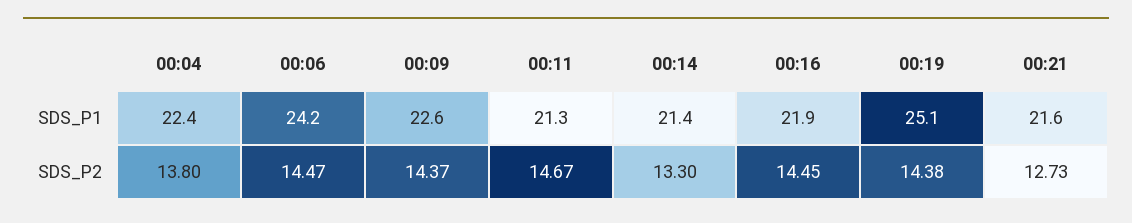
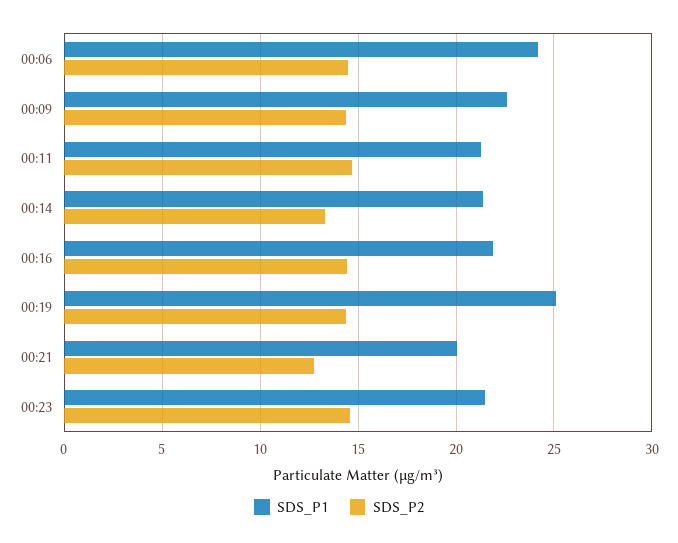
SDS_P1, 00:04: 22.4 -> none
SDS_P1, 00:21: 21.6 -> 20
SDS_P2, 00:04: 13.8 -> none
SDS_P1, 00:23: none -> 21.5
SDS_P2, 00:23: none -> 14.5

